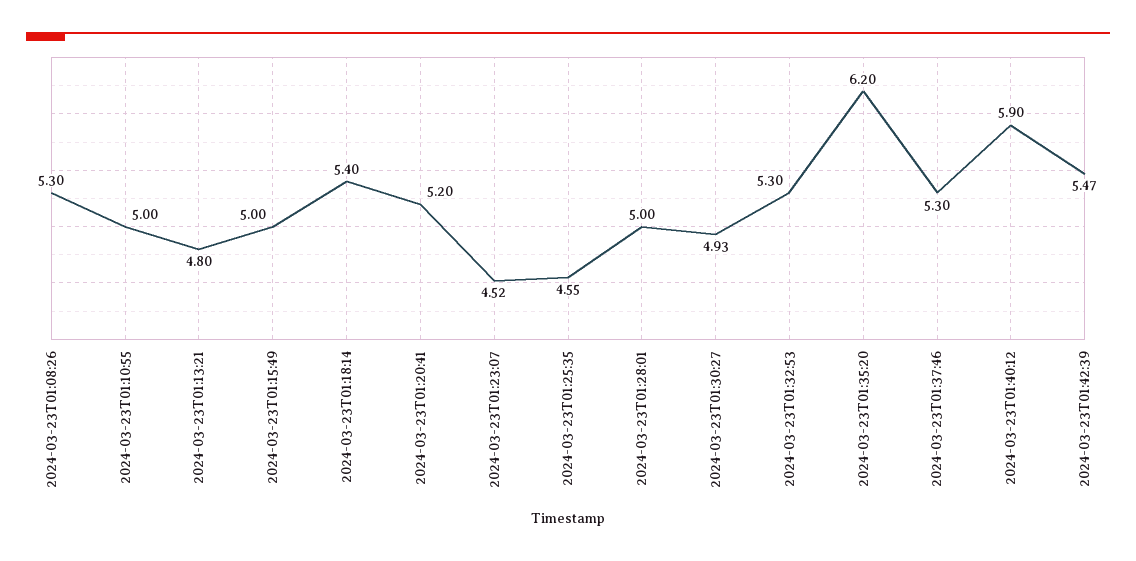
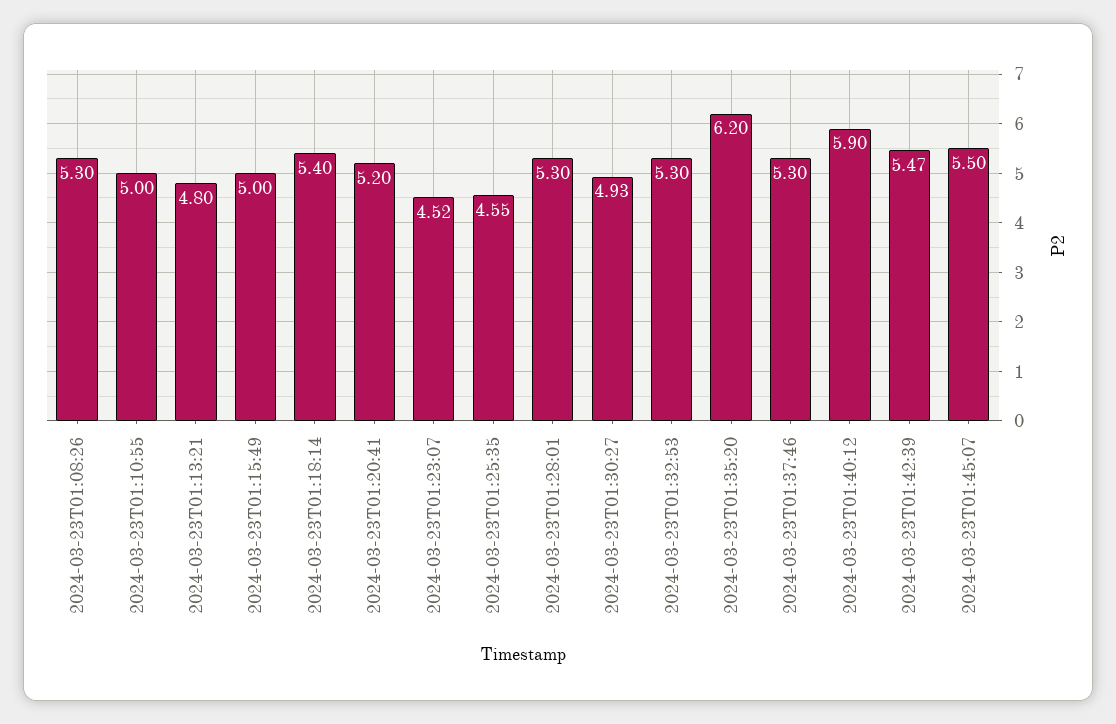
2024-03-23T01:28:01: 5 -> 5.3
2024-03-23T01:45:07: none -> 5.5

